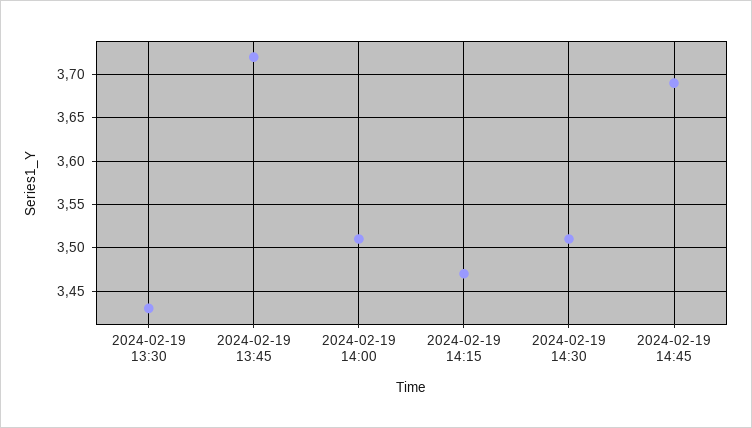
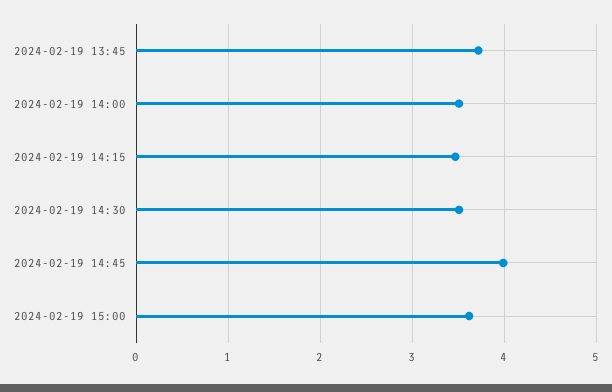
2024-02-19 13:30: 3.43 -> none
2024-02-19 14:45: 3.69 -> 4
2024-02-19 15:00: none -> 3.6

